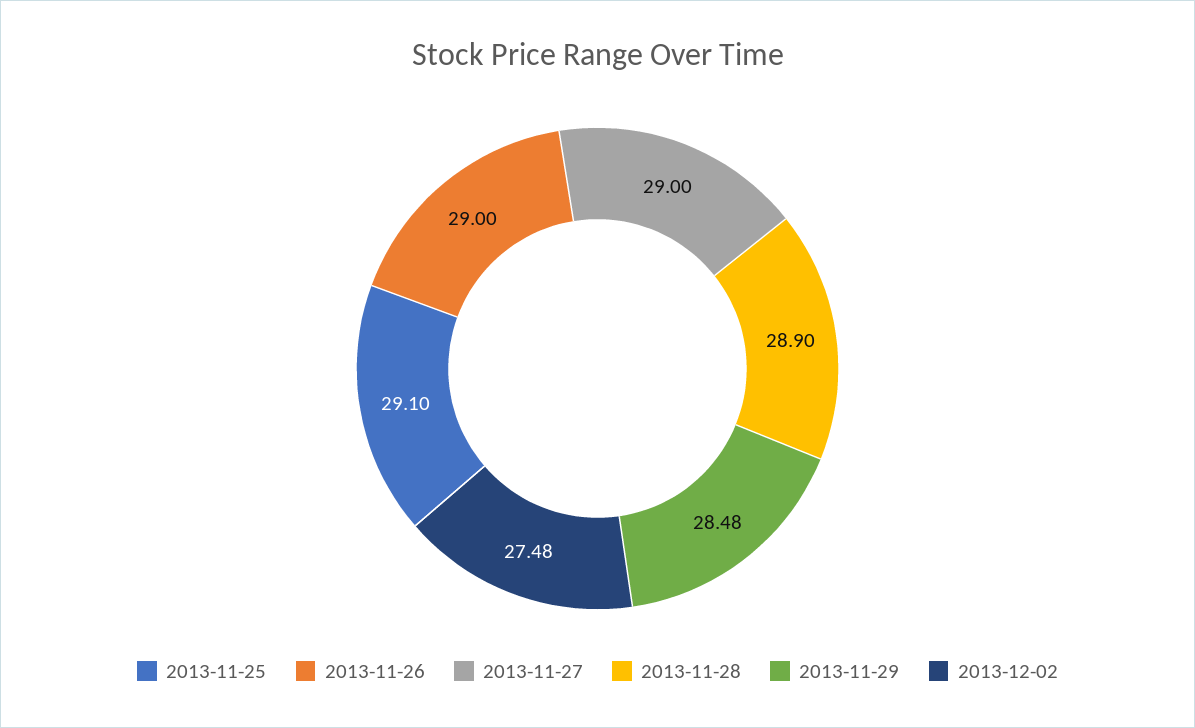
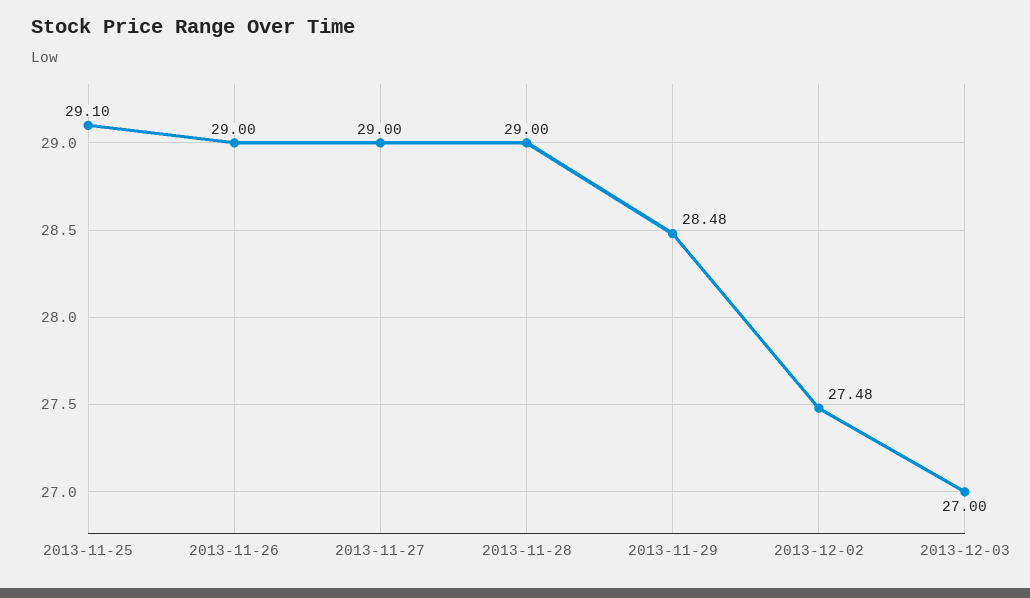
2013-11-28: 28.9 -> 29
2013-12-03: none -> 27

